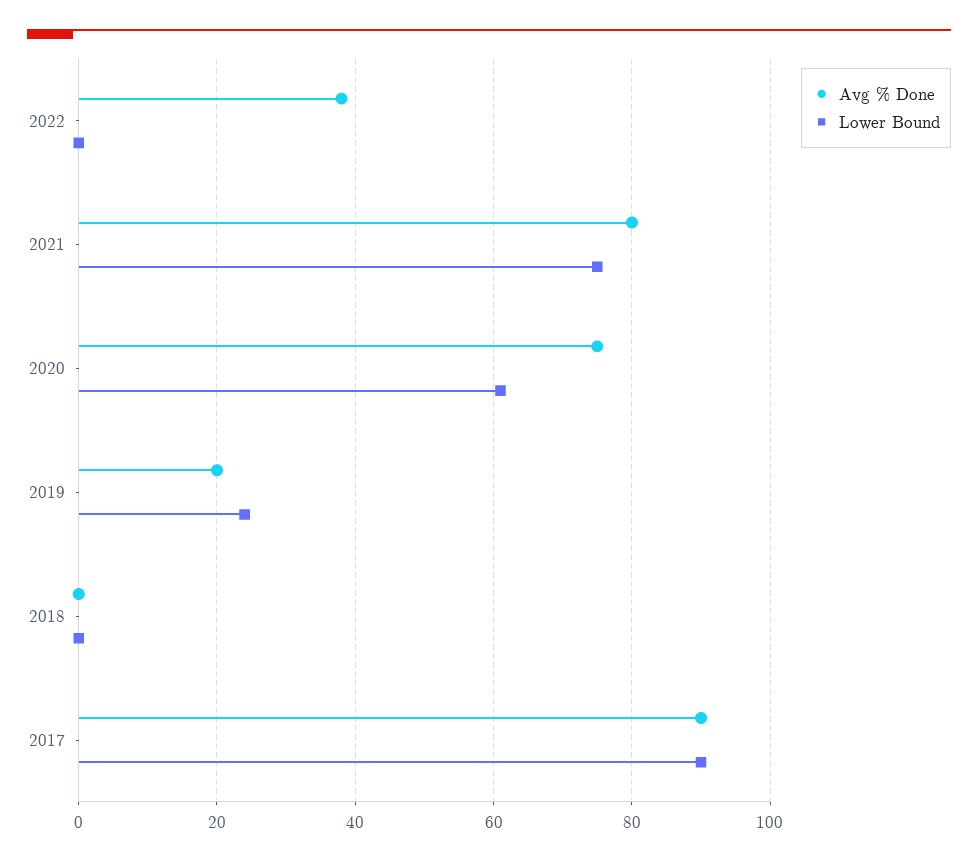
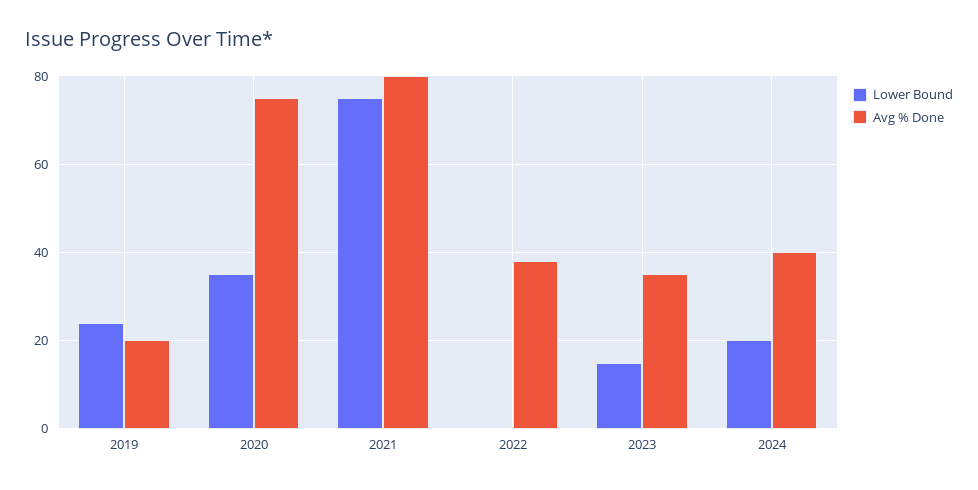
Lower Bound, 2020: 60 -> 35
Avg % Done, 2018: 0 -> none
Lower Bound, 2018: 0 -> none
Avg % Done, 2017: 90 -> none
Lower Bound, 2017: 90 -> none
Lower Bound, 2023: none -> 15
Avg % Done, 2023: none -> 35
Lower Bound, 2024: none -> 20
Avg % Done, 2024: none -> 40

